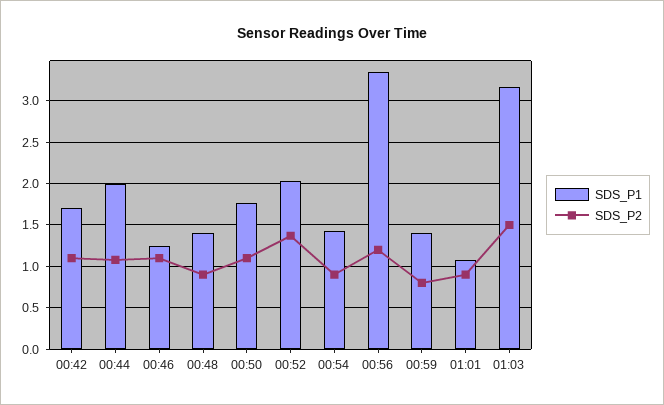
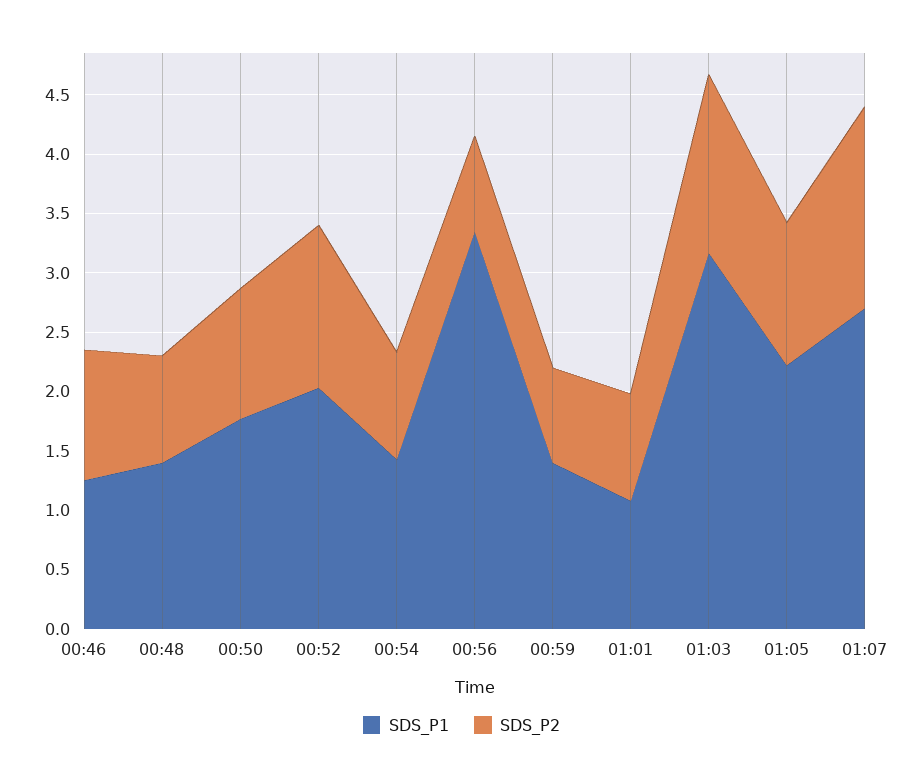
SDS_P1, 00:42: 1.7 -> none
SDS_P2, 00:42: 1.1 -> none
SDS_P1, 00:44: 2 -> none
SDS_P2, 00:44: 1.1 -> none
SDS_P2, 00:56: 1.2 -> 0.8
SDS_P1, 01:05: none -> 2.2
SDS_P2, 01:05: none -> 1.2
SDS_P1, 01:07: none -> 2.7
SDS_P2, 01:07: none -> 1.7

